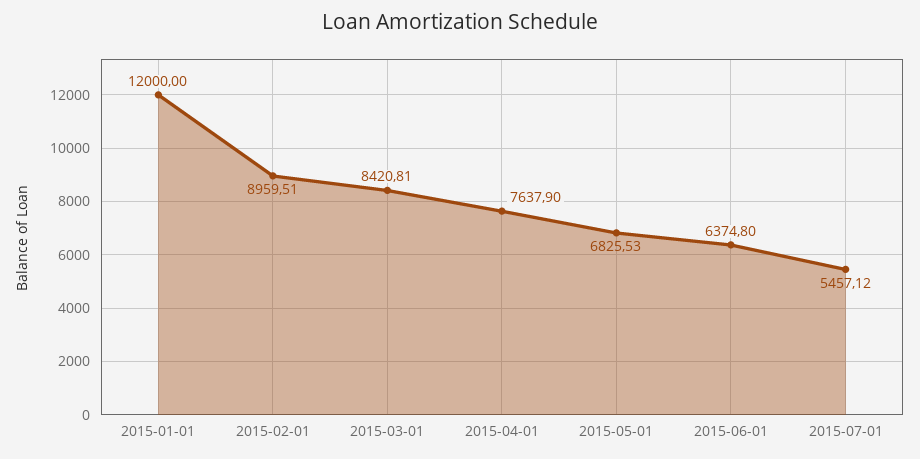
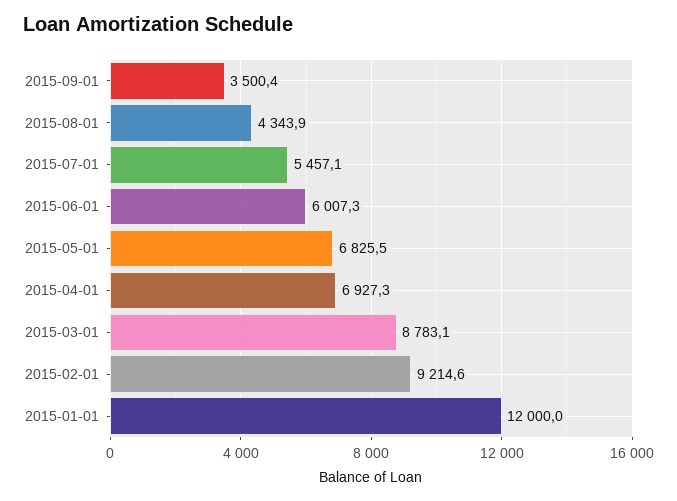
2015-02-01: 8959.51 -> 9214.6
2015-03-01: 8420.81 -> 8783.1
2015-04-01: 7637.9 -> 6927.3
2015-06-01: 6374.8 -> 6007.3
2015-09-01: none -> 3500.4
2015-08-01: none -> 4343.9

